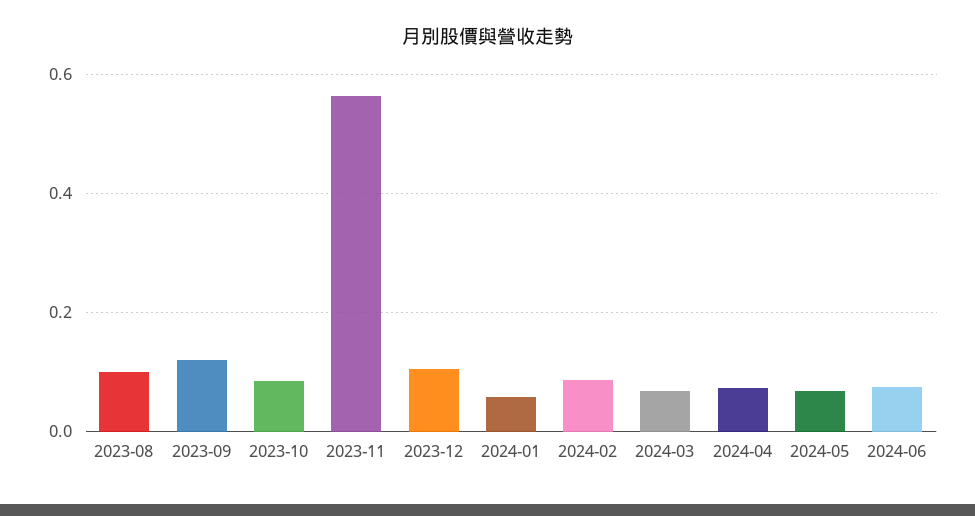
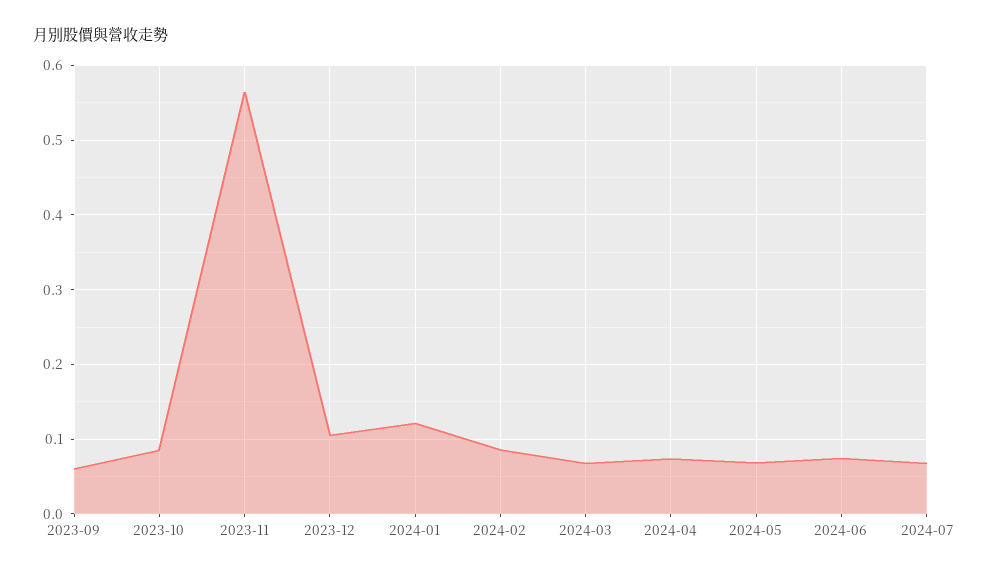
2023-08: 0.1 -> none
2023-09: 0.12 -> 0.06
2024-01: 0.06 -> 0.12
2024-07: none -> 0.07

